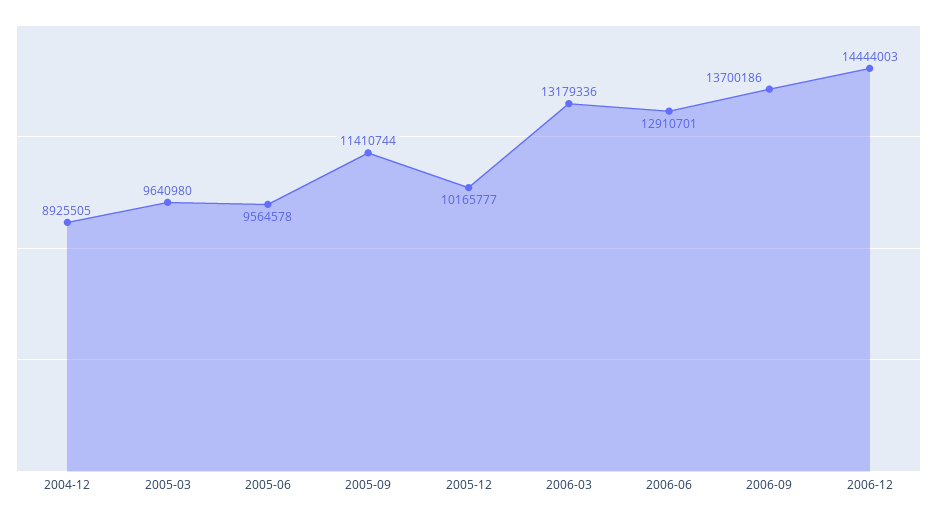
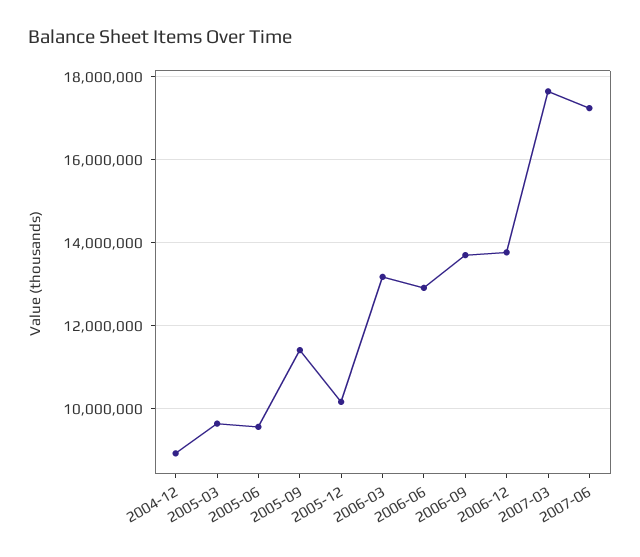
2006-12: 14444003 -> 13800000
2007-03: none -> 17600000
2007-06: none -> 17200000

